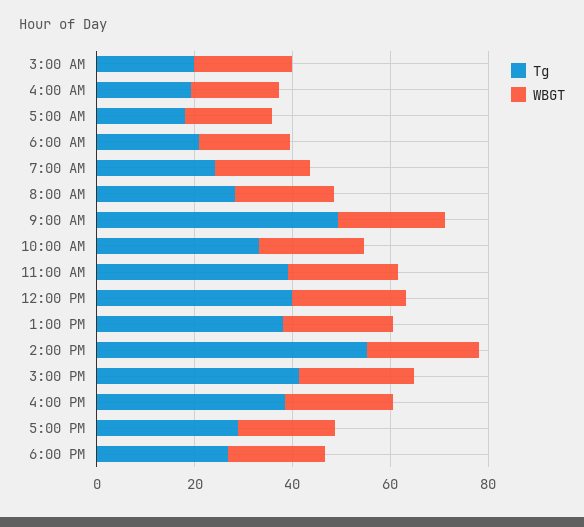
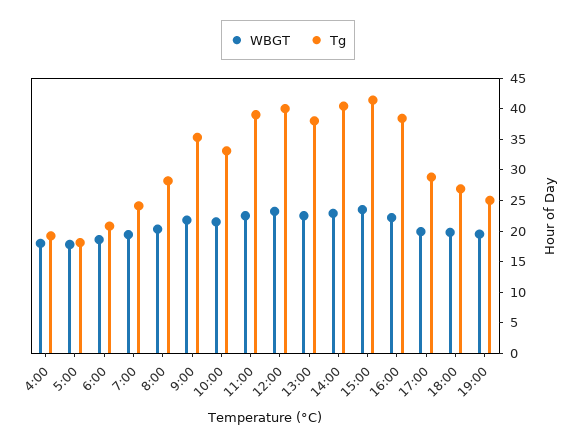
Tg, 3:00 AM: 20 -> none
WBGT, 3:00 AM: 20 -> none
Tg, 9:00 AM: 50 -> 35
Tg, 2:00 PM: 55 -> 40
WBGT, 19:00: none -> 20
Tg, 19:00: none -> 25

